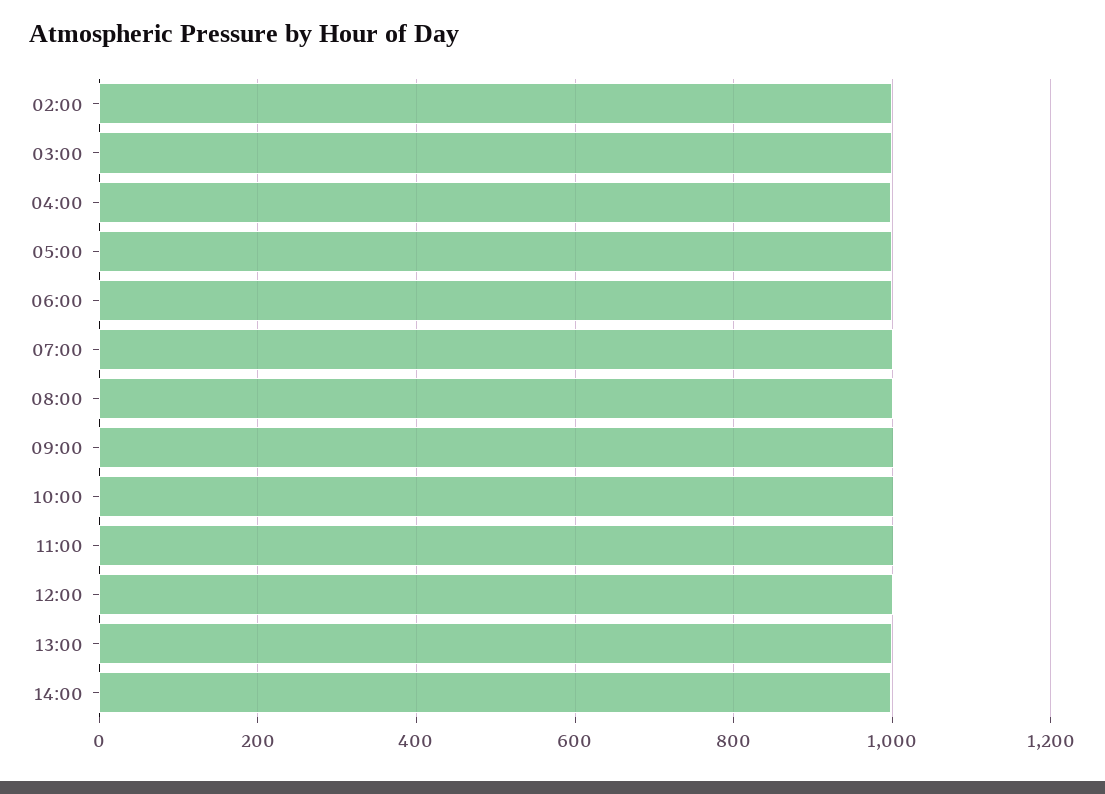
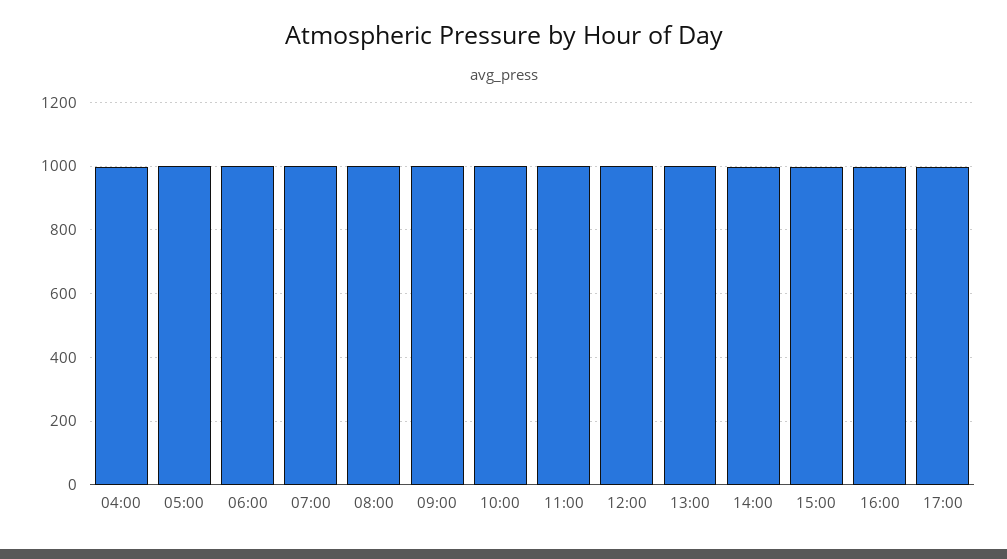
02:00: 1000 -> none
03:00: 1000 -> none
15:00: none -> 1000
16:00: none -> 1000
17:00: none -> 1000

